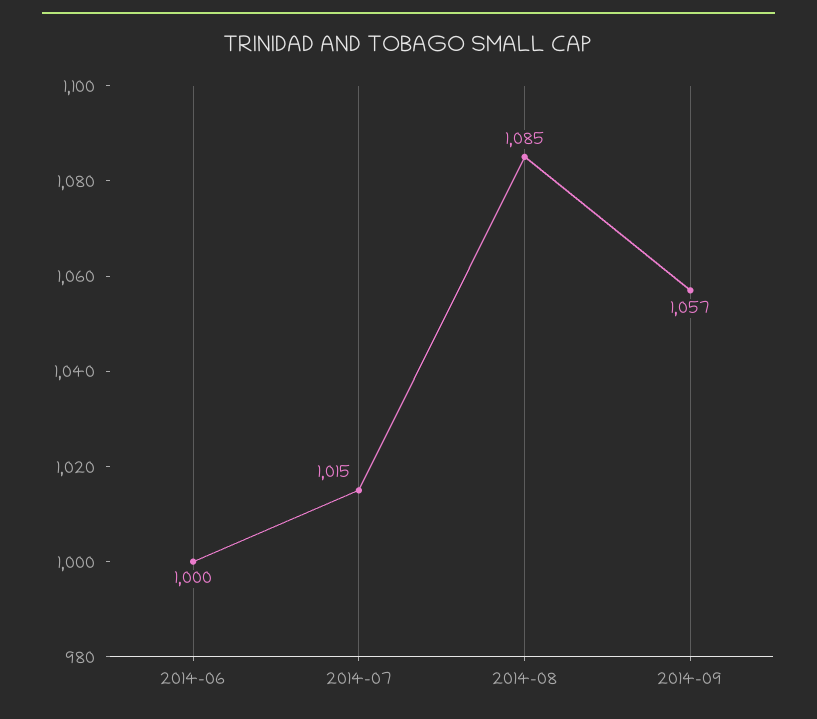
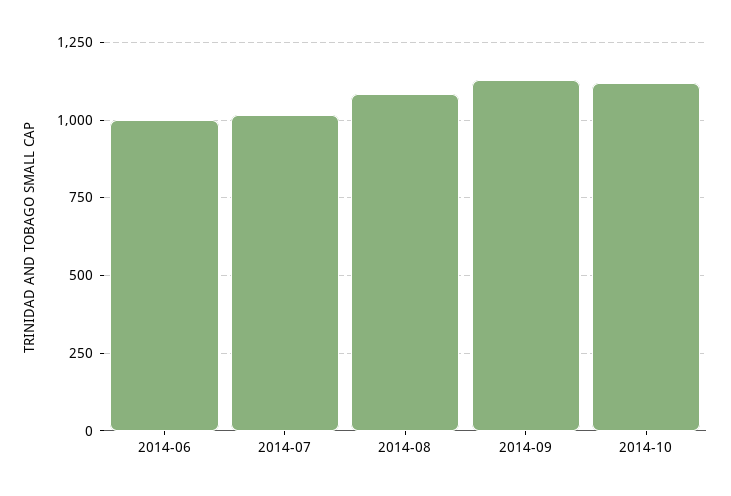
2014-09: 1057 -> 1125
2014-10: none -> 1125

